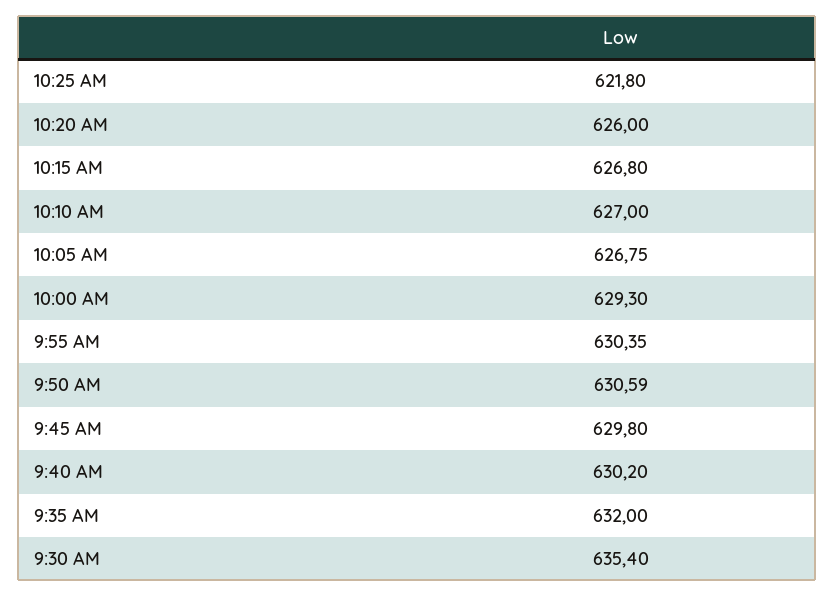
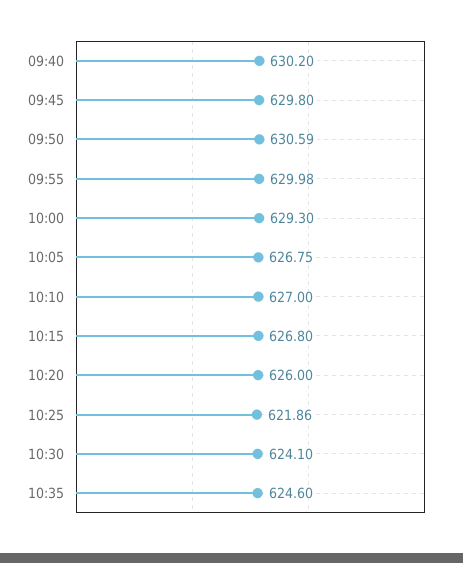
10:25 AM: 621.8 -> 621.86
9:55 AM: 630.35 -> 629.98
9:35 AM: 632 -> none
9:30 AM: 635.4 -> none
10:30: none -> 624.1
10:35: none -> 624.6

